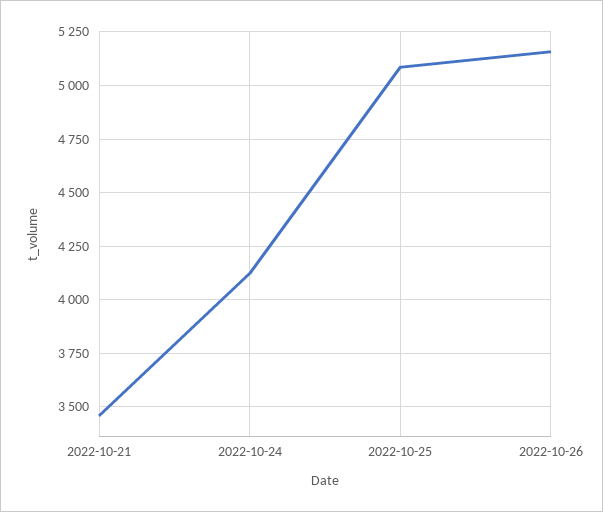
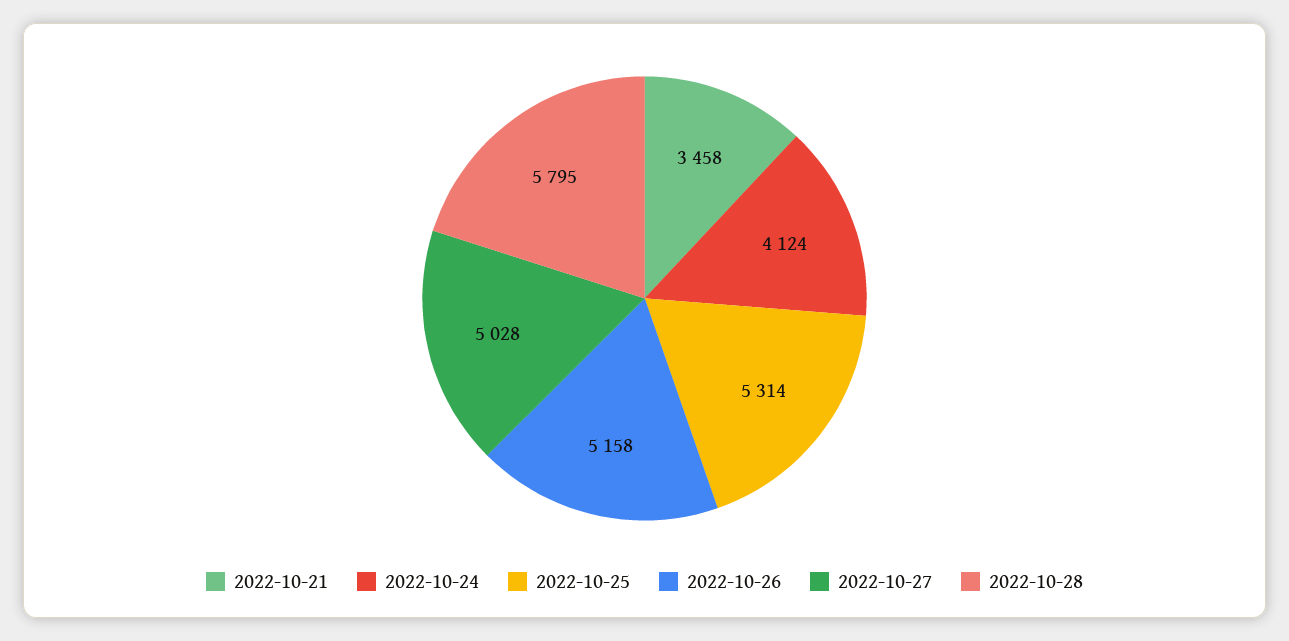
2022-10-25: 5100 -> 5314
2022-10-27: none -> 5028
2022-10-28: none -> 5795

